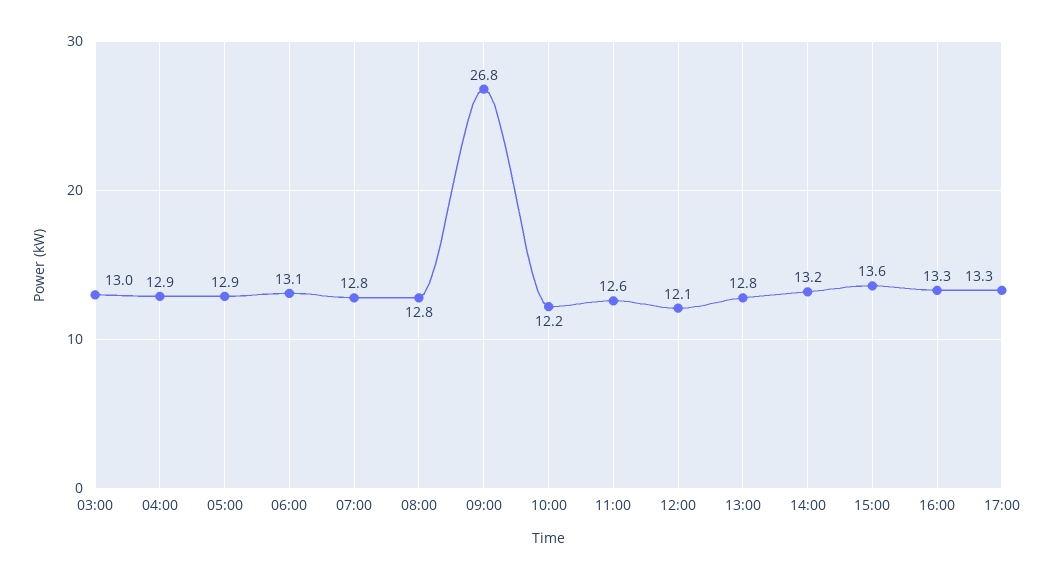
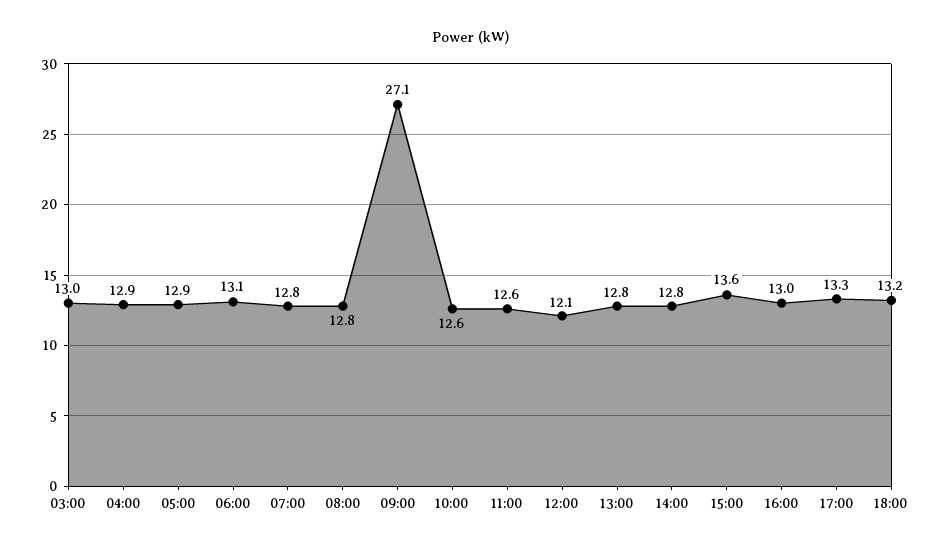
09:00: 26.8 -> 27.1
10:00: 12.2 -> 12.6
14:00: 13.2 -> 12.8
16:00: 13.3 -> 13
18:00: none -> 13.2

